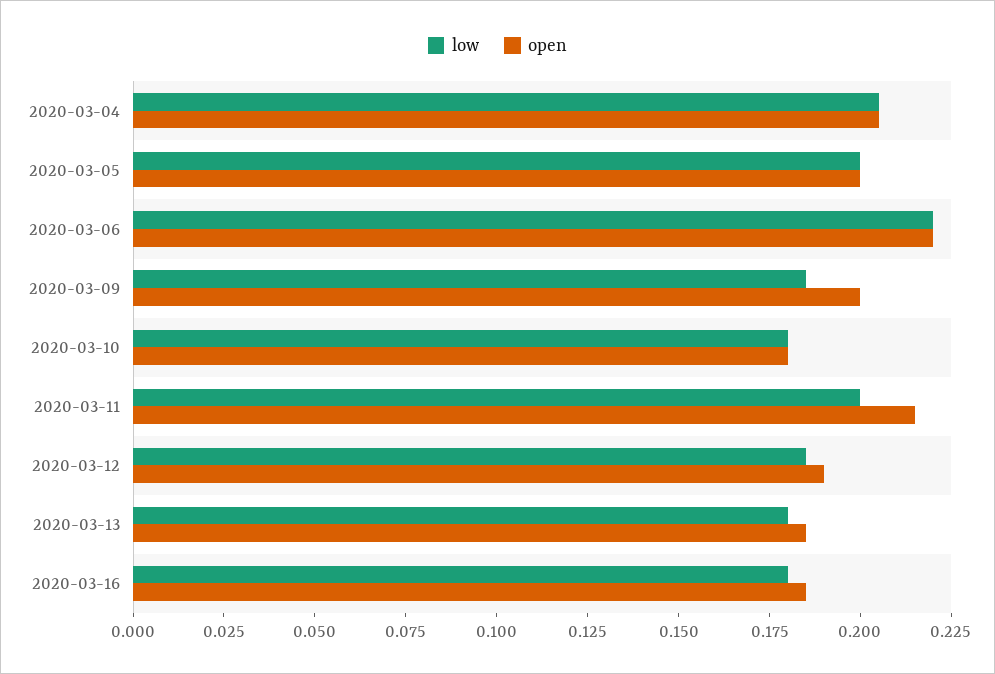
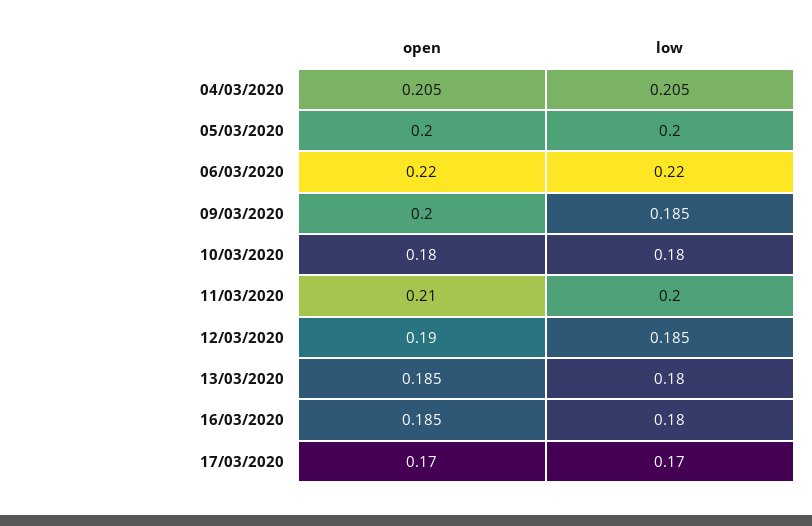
open, 2020-03-11: 0.215 -> 0.21
open, 17/03/2020: none -> 0.17
low, 17/03/2020: none -> 0.17

